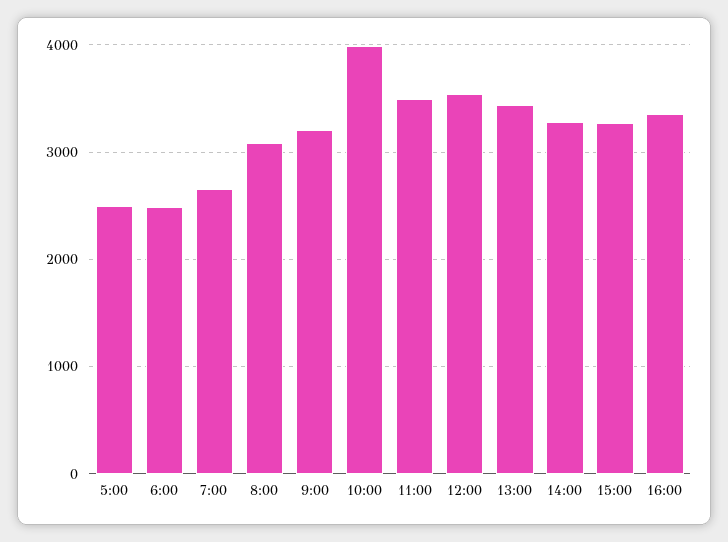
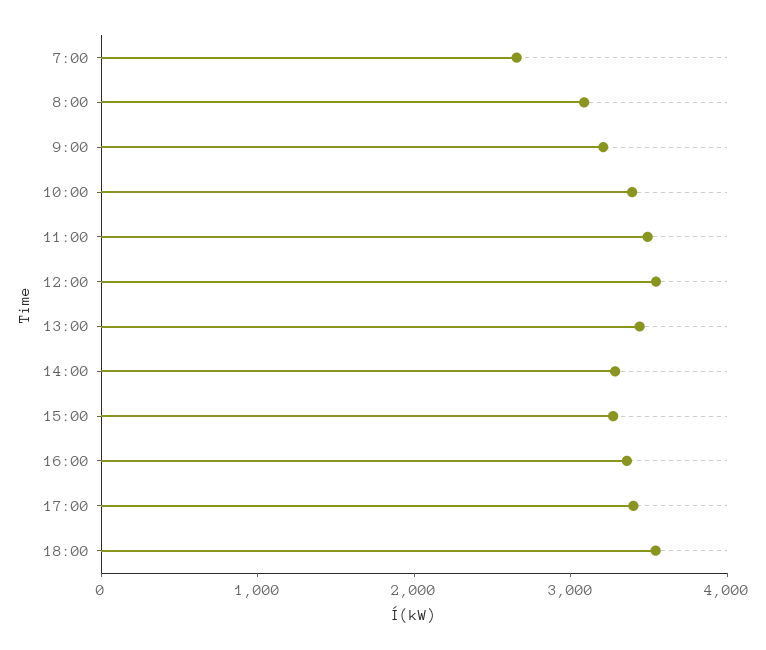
5:00: 2500 -> none
6:00: 2500 -> none
10:00: 4000 -> 3400
17:00: none -> 3400
18:00: none -> 3600

